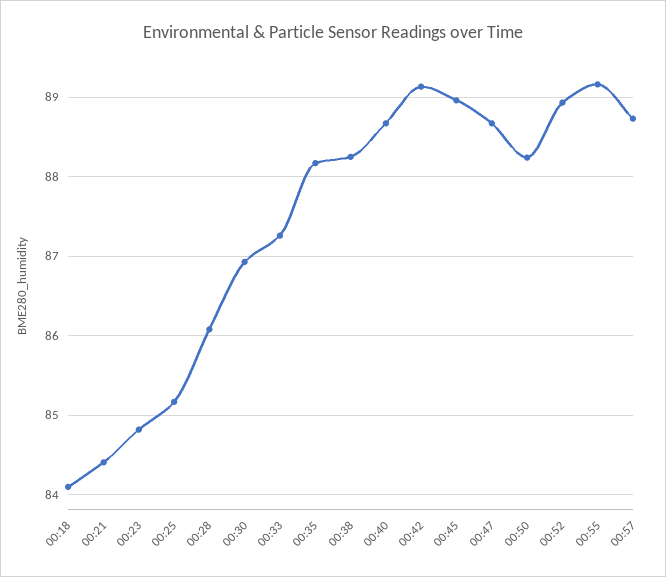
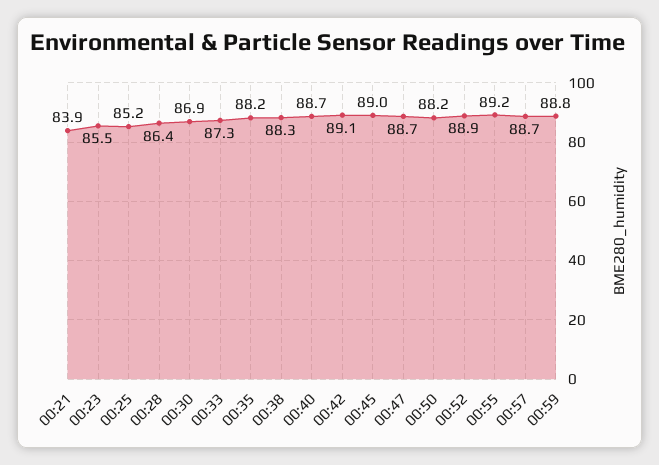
00:18: 84.1 -> none
00:21: 84.4 -> 83.9
00:23: 84.8 -> 85.5
00:28: 86.1 -> 86.4
00:59: none -> 88.8

